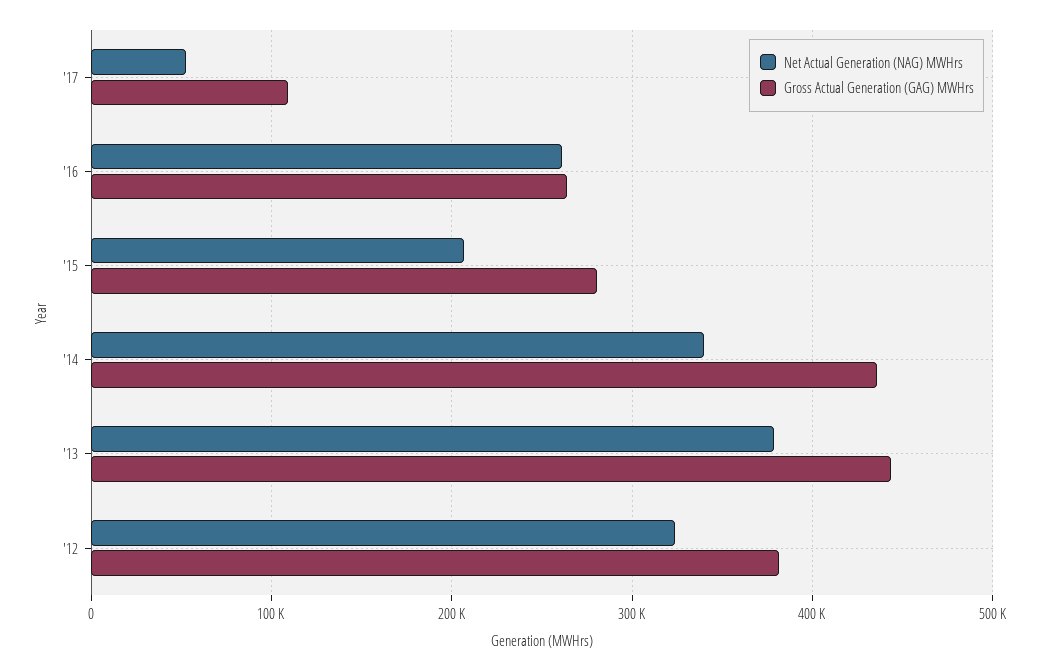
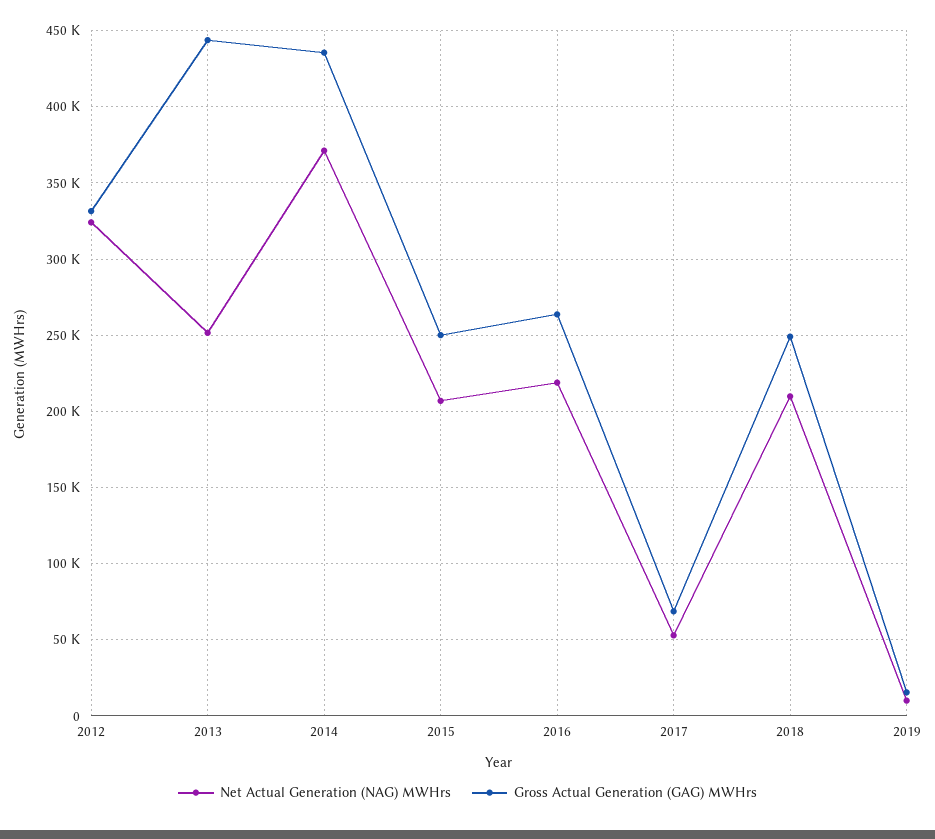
Gross Actual Generation (GAG) MWHrs, '17: 110000 -> 70000
Net Actual Generation (NAG) MWHrs, '16: 260000 -> 220000
Gross Actual Generation (GAG) MWHrs, '15: 280000 -> 250000
Net Actual Generation (NAG) MWHrs, '14: 340000 -> 370000
Net Actual Generation (NAG) MWHrs, '13: 380000 -> 250000
Gross Actual Generation (GAG) MWHrs, '12: 380000 -> 330000
Net Actual Generation (NAG) MWHrs, 2018: none -> 210000
Gross Actual Generation (GAG) MWHrs, 2018: none -> 250000
Net Actual Generation (NAG) MWHrs, 2019: none -> 10000
Gross Actual Generation (GAG) MWHrs, 2019: none -> 15000

